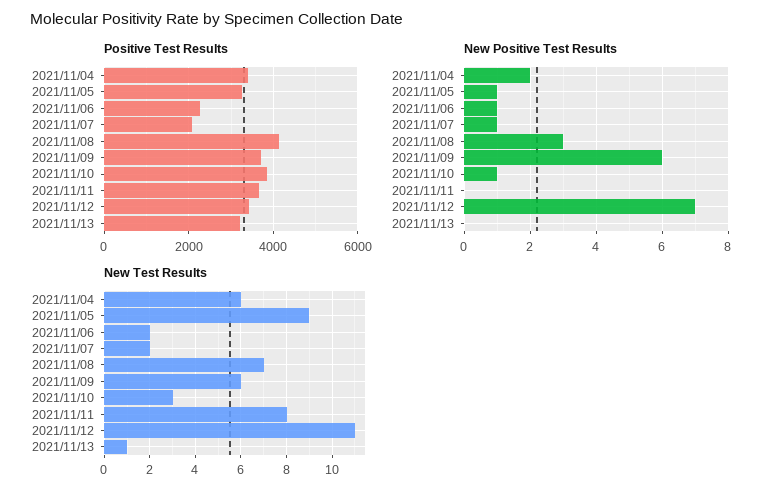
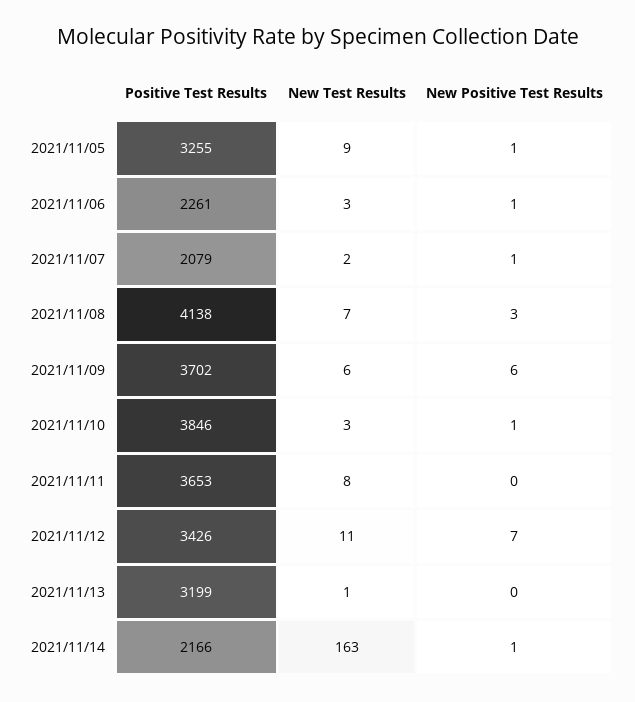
Positive Test Results, 2021/11/04: 3400 -> none
New Positive Test Results, 2021/11/04: 2 -> none
New Test Results, 2021/11/04: 6 -> none
New Test Results, 2021/11/06: 2 -> 3
Positive Test Results, 2021/11/14: none -> 2166
New Test Results, 2021/11/14: none -> 163
New Positive Test Results, 2021/11/14: none -> 1

